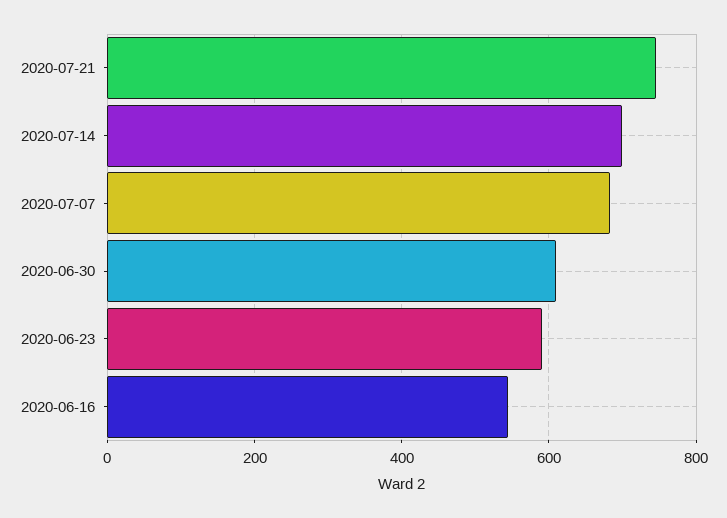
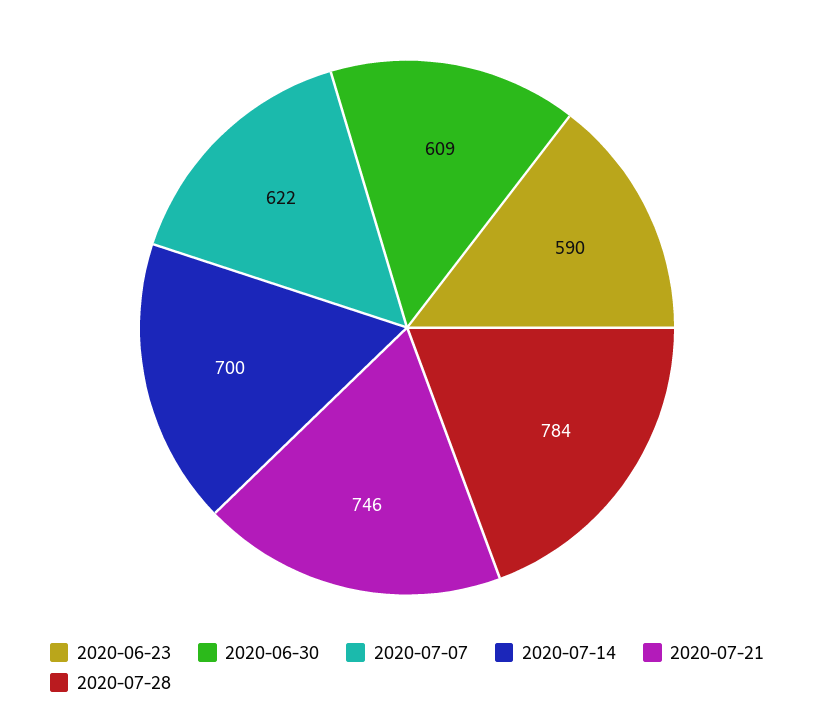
2020-07-07: 680 -> 622
2020-06-16: 540 -> none
2020-07-28: none -> 784

